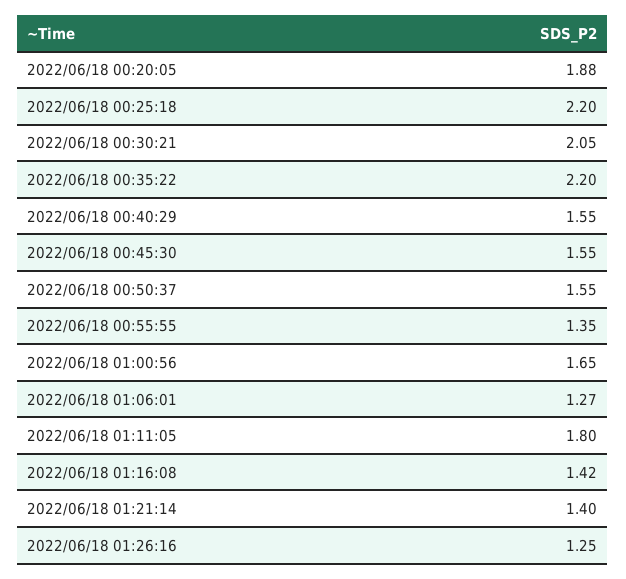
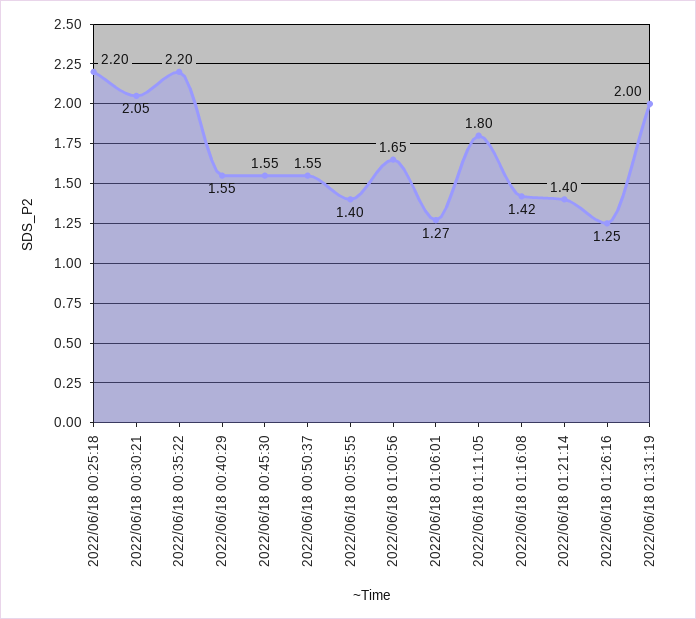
2022/06/18 00:20:05: 1.88 -> none
2022/06/18 00:55:55: 1.35 -> 1.4
2022/06/18 01:31:19: none -> 2

